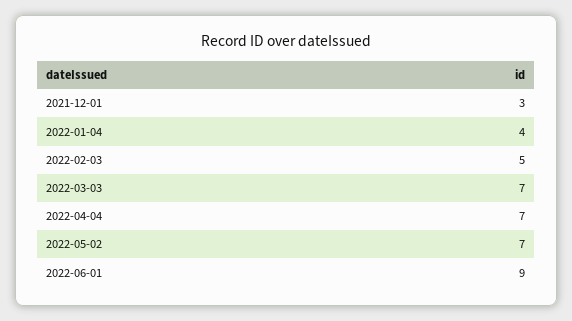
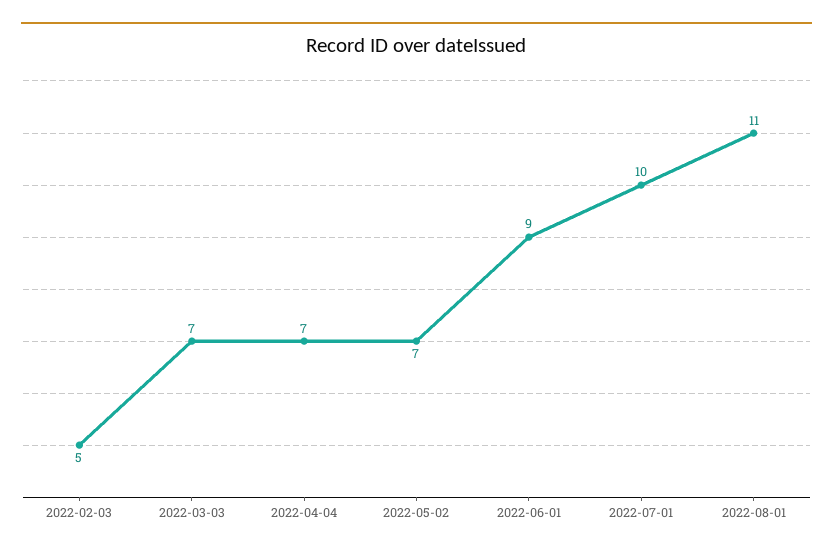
2021-12-01: 3 -> none
2022-01-04: 4 -> none
2022-07-01: none -> 10
2022-08-01: none -> 11

